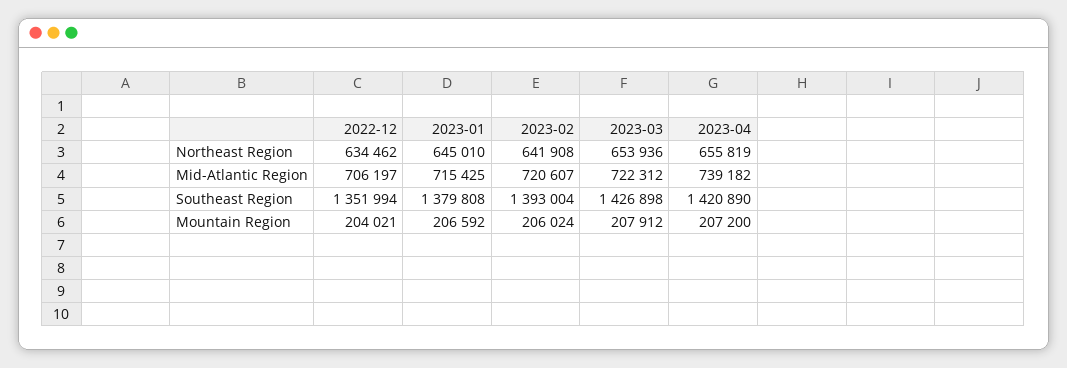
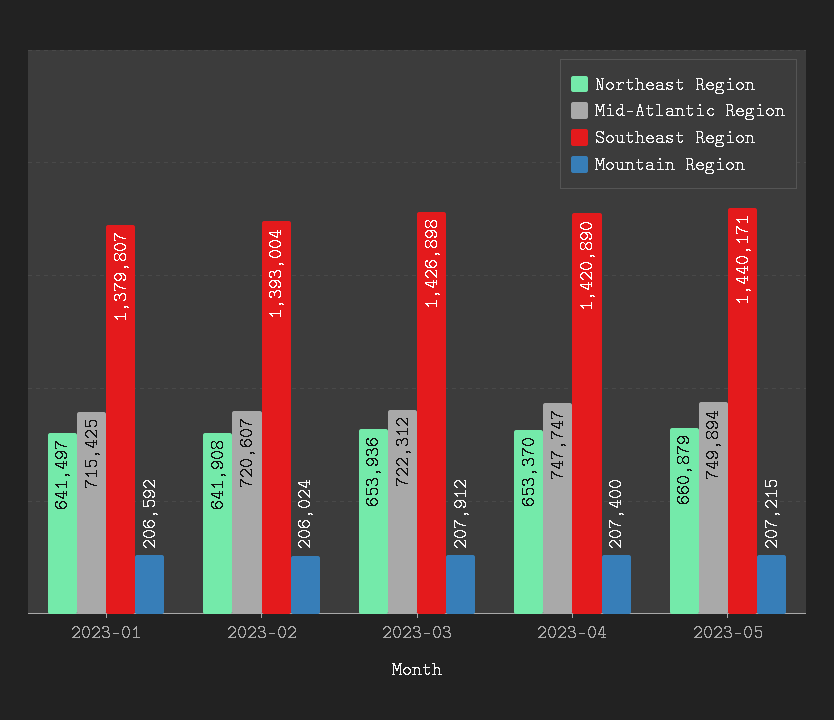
Northeast Region, 2022-12: 634462 -> none
Northeast Region, 2023-01: 645010 -> 641497
Northeast Region, 2023-04: 655819 -> 653370
Mid-Atlantic Region, 2022-12: 706197 -> none
Mid-Atlantic Region, 2023-04: 739182 -> 747747
Southeast Region, 2022-12: 1351994 -> none
Southeast Region, 2023-01: 1379808 -> 1379807
Mountain Region, 2022-12: 204021 -> none
Mountain Region, 2023-04: 207200 -> 207400
Northeast Region, 2023-05: none -> 660879
Mid-Atlantic Region, 2023-05: none -> 749894
Southeast Region, 2023-05: none -> 1440171
Mountain Region, 2023-05: none -> 207215

